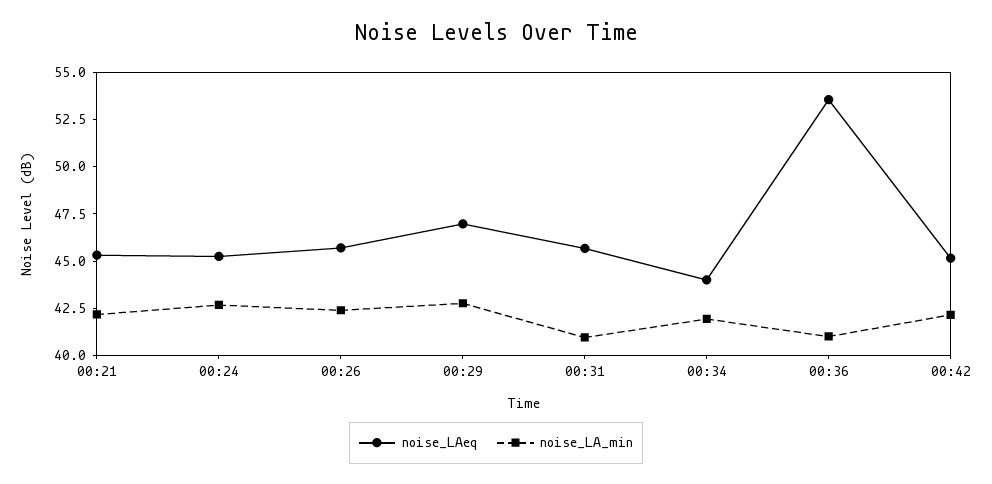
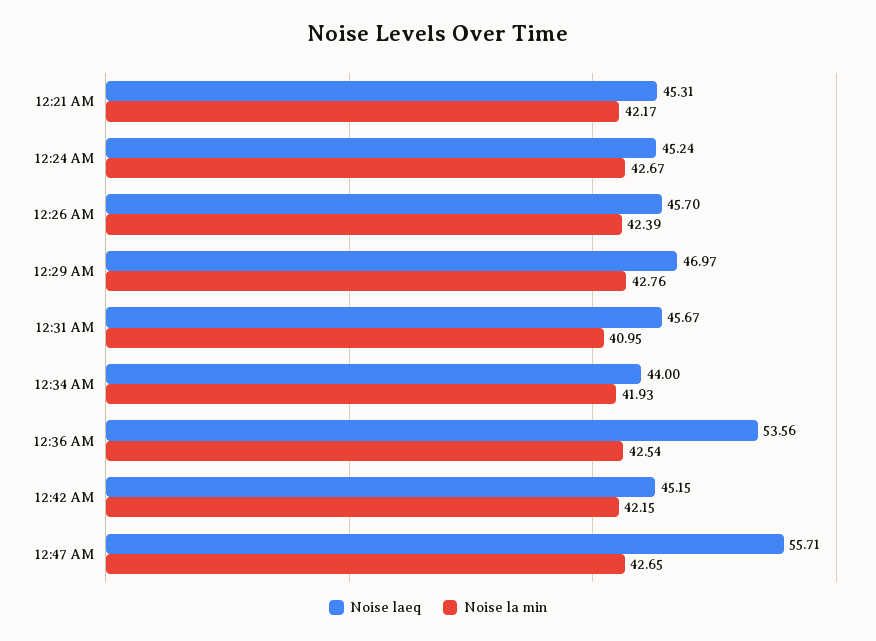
noise_LA_min, 00:36: 41 -> 42.54
noise_LAeq, 12:47 AM: none -> 55.71
noise_LA_min, 12:47 AM: none -> 42.65

